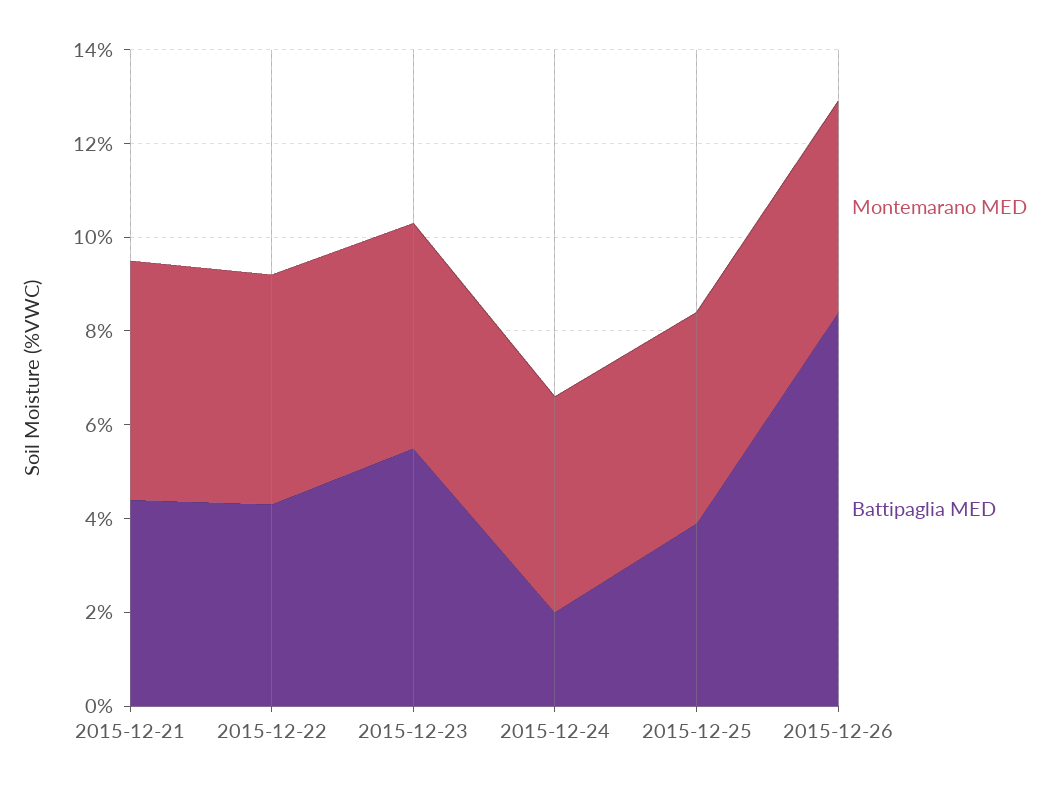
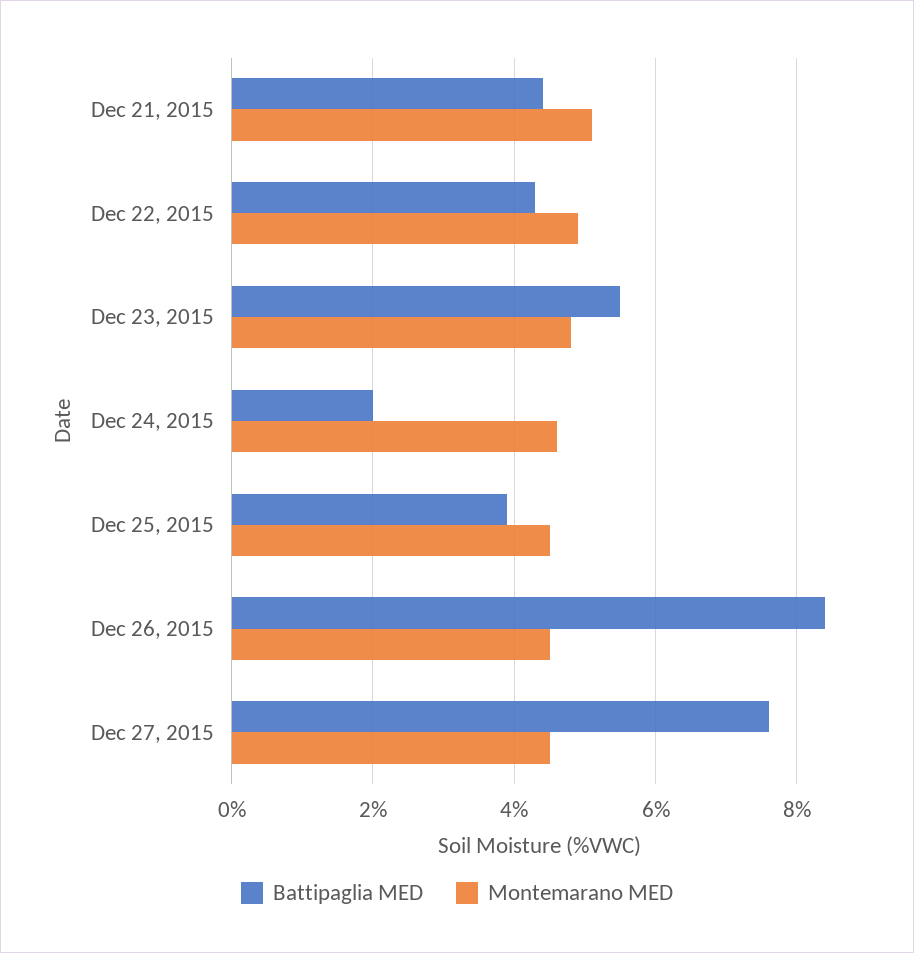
Battipaglia MED, Dec 27, 2015: none -> 7.5
Montemarano MED, Dec 27, 2015: none -> 4.5

